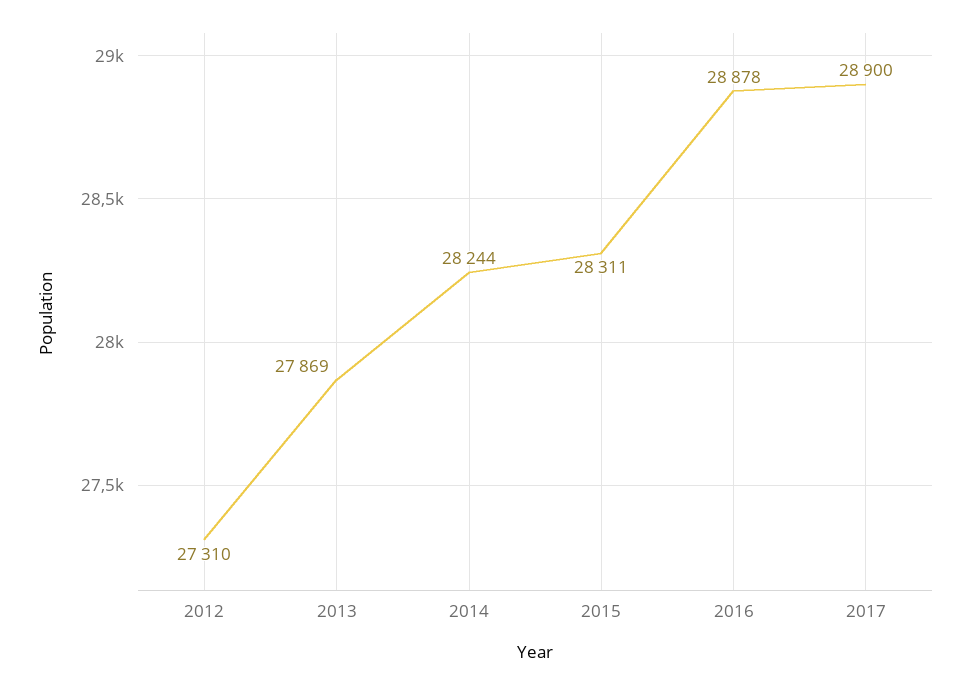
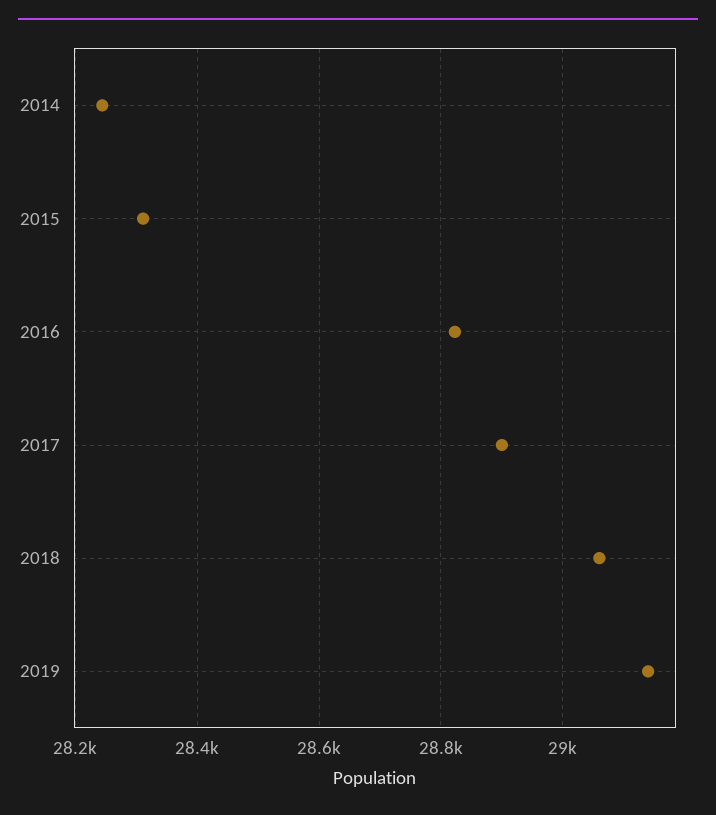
2012: 27310 -> none
2013: 27869 -> none
2016: 28878 -> 28820
2018: none -> 29060
2019: none -> 29140

